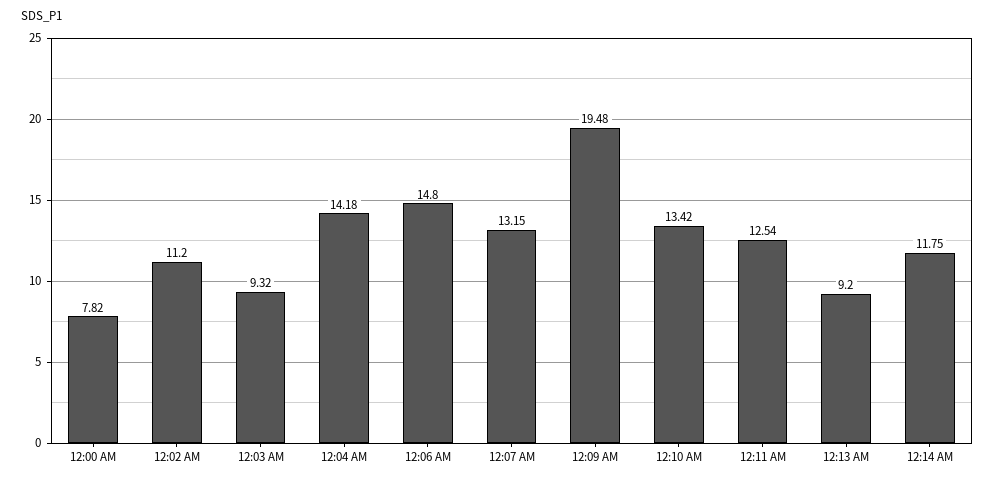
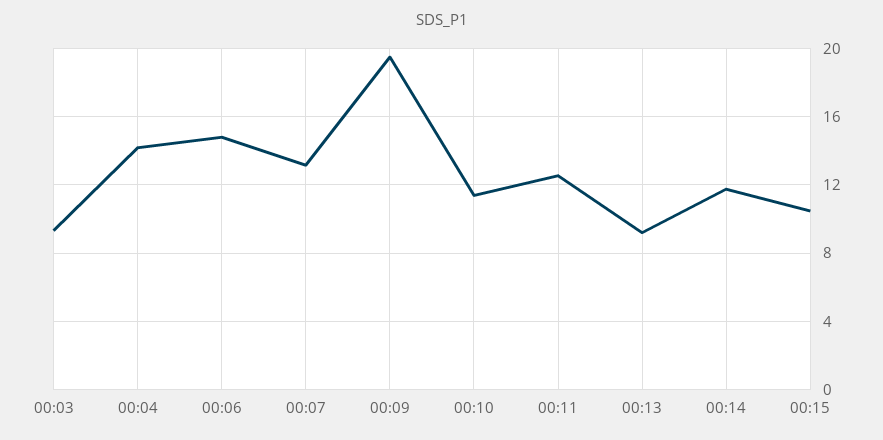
12:00 AM: 7.82 -> none
12:02 AM: 11.2 -> none
12:10 AM: 13.42 -> 11.5
00:15: none -> 10.5

